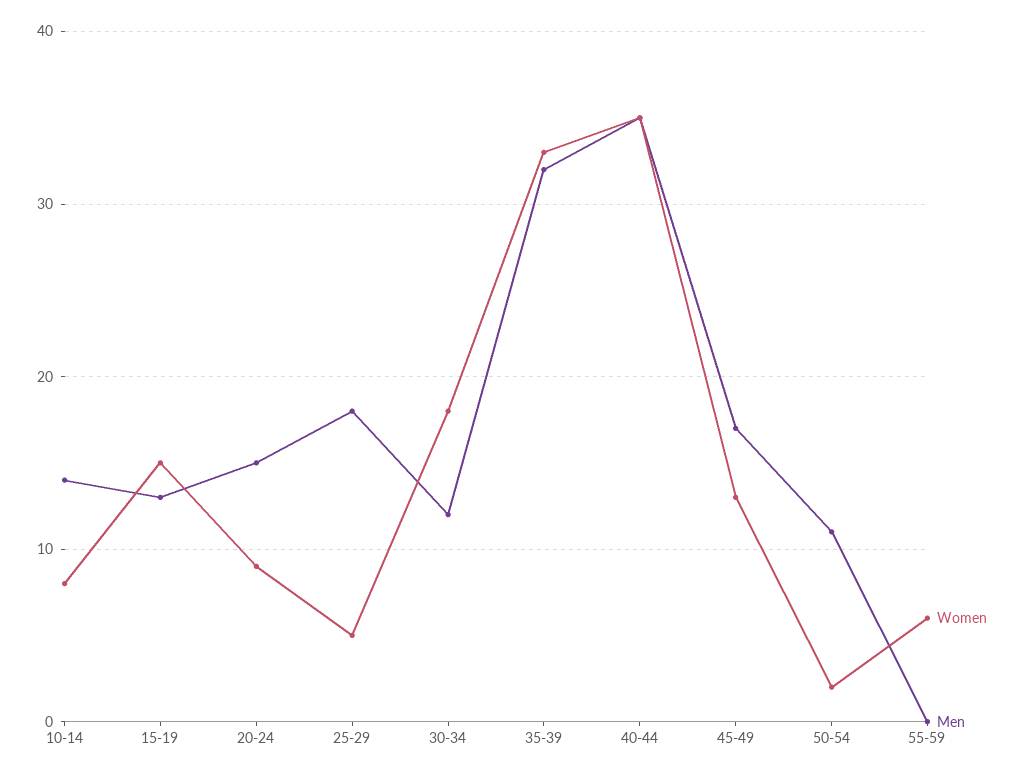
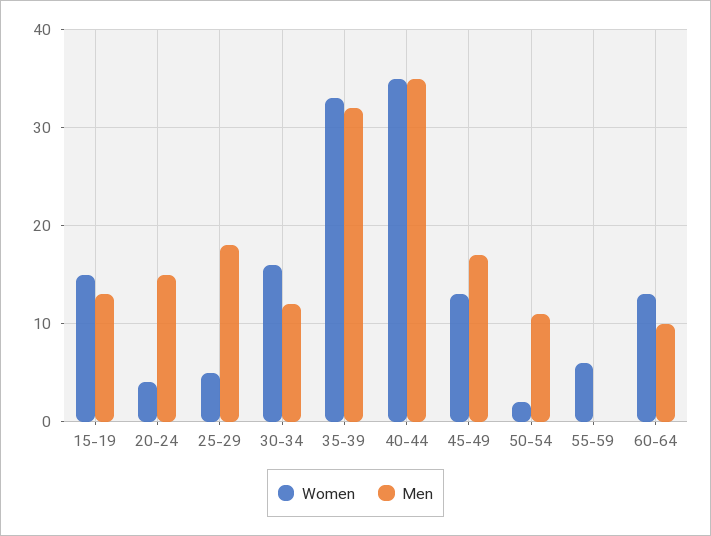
Women, 10-14: 8 -> none
Men, 10-14: 14 -> none
Women, 20-24: 9 -> 4
Women, 30-34: 18 -> 16
Women, 60-64: none -> 13
Men, 60-64: none -> 10

